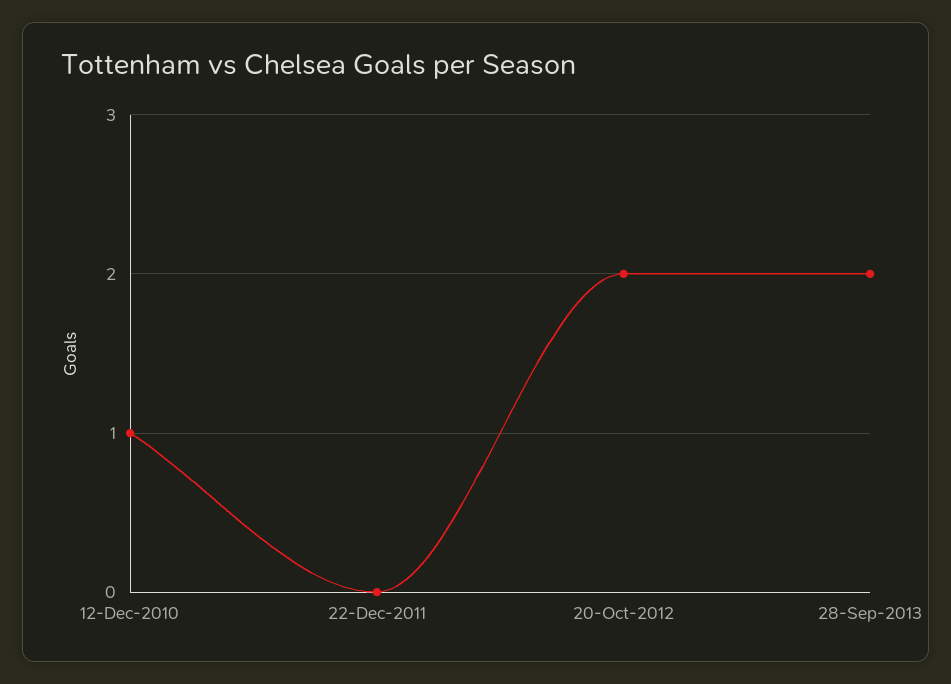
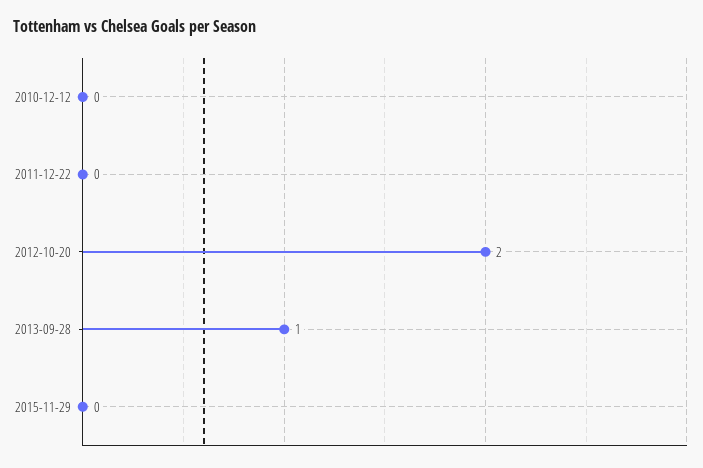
12-Dec-2010: 1 -> 0
28-Sep-2013: 2 -> 1
2015-11-29: none -> 0

